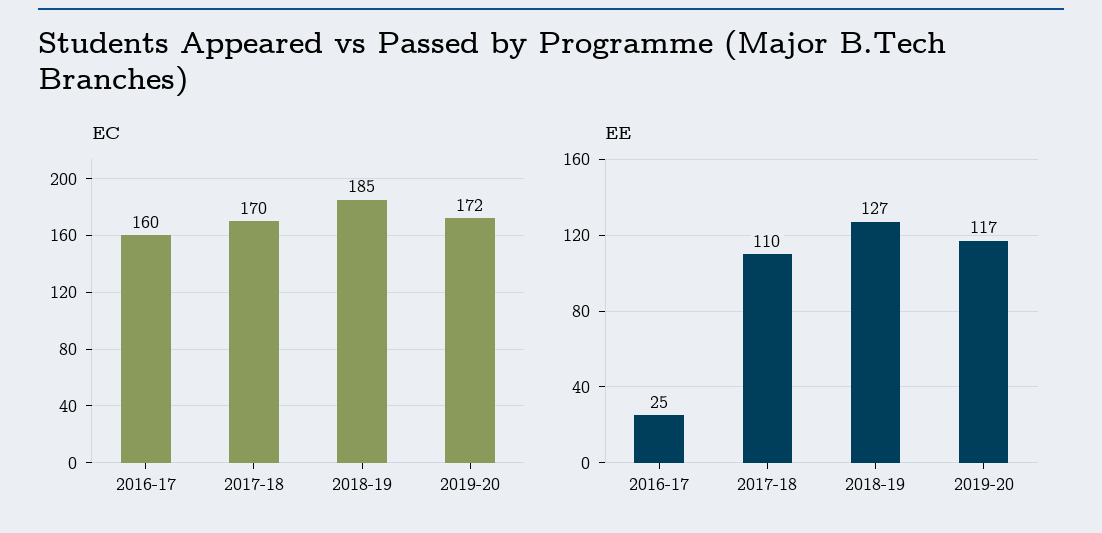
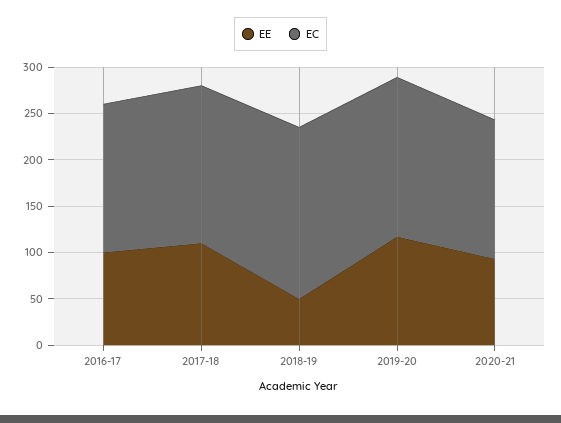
EE, 2016-17: 25 -> 100
EE, 2018-19: 127 -> 50
EE, 2020-21: none -> 90
EC, 2020-21: none -> 150

